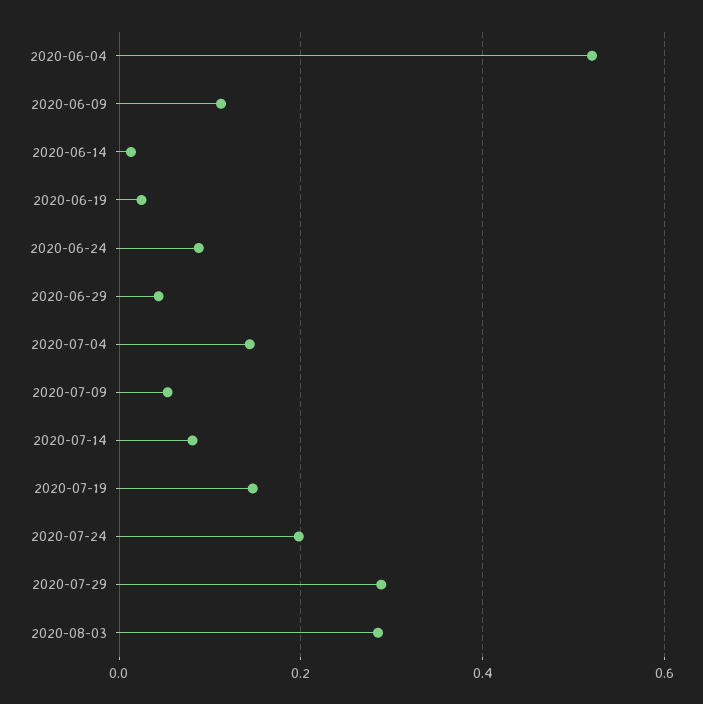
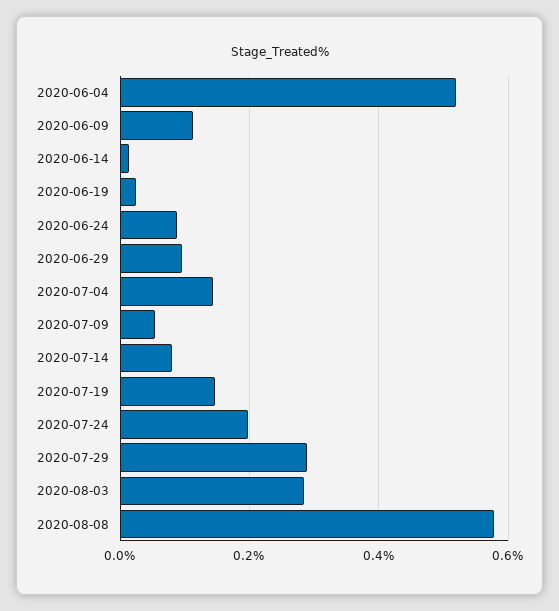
2020-06-29: 0.04 -> 0.1
2020-08-08: none -> 0.58

